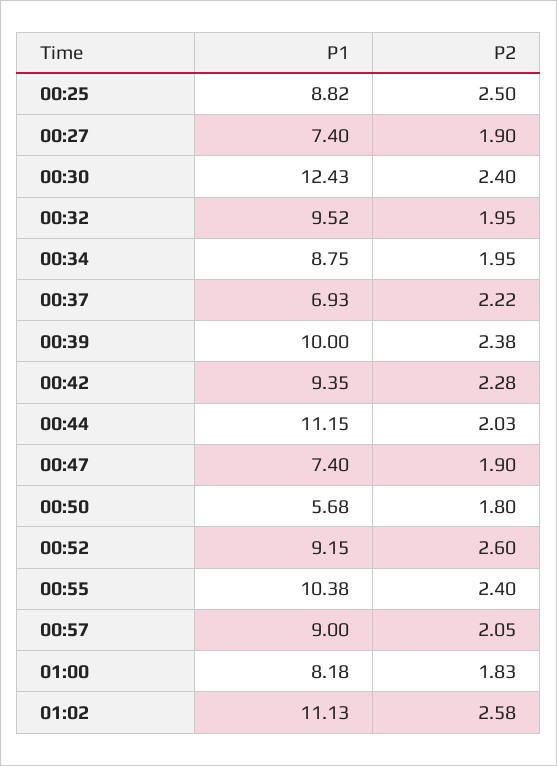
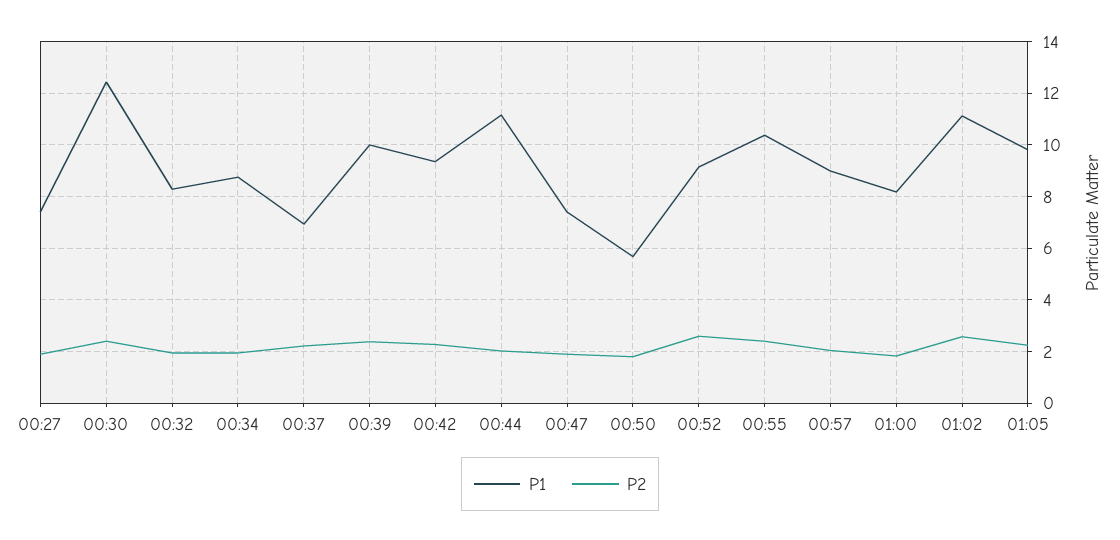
P1, 00:25: 8.82 -> none
P2, 00:25: 2.5 -> none
P1, 00:32: 9.52 -> 8.25
P1, 01:05: none -> 9.75
P2, 01:05: none -> 2.25

